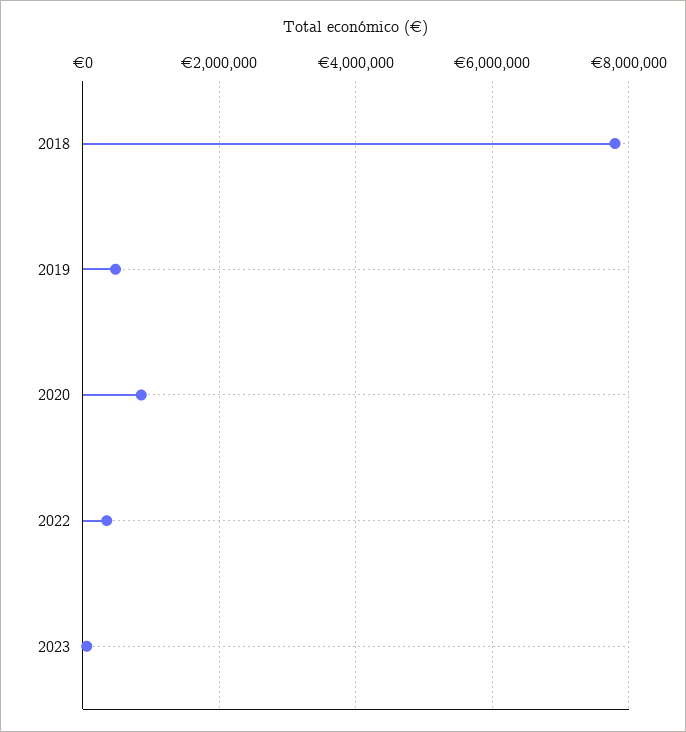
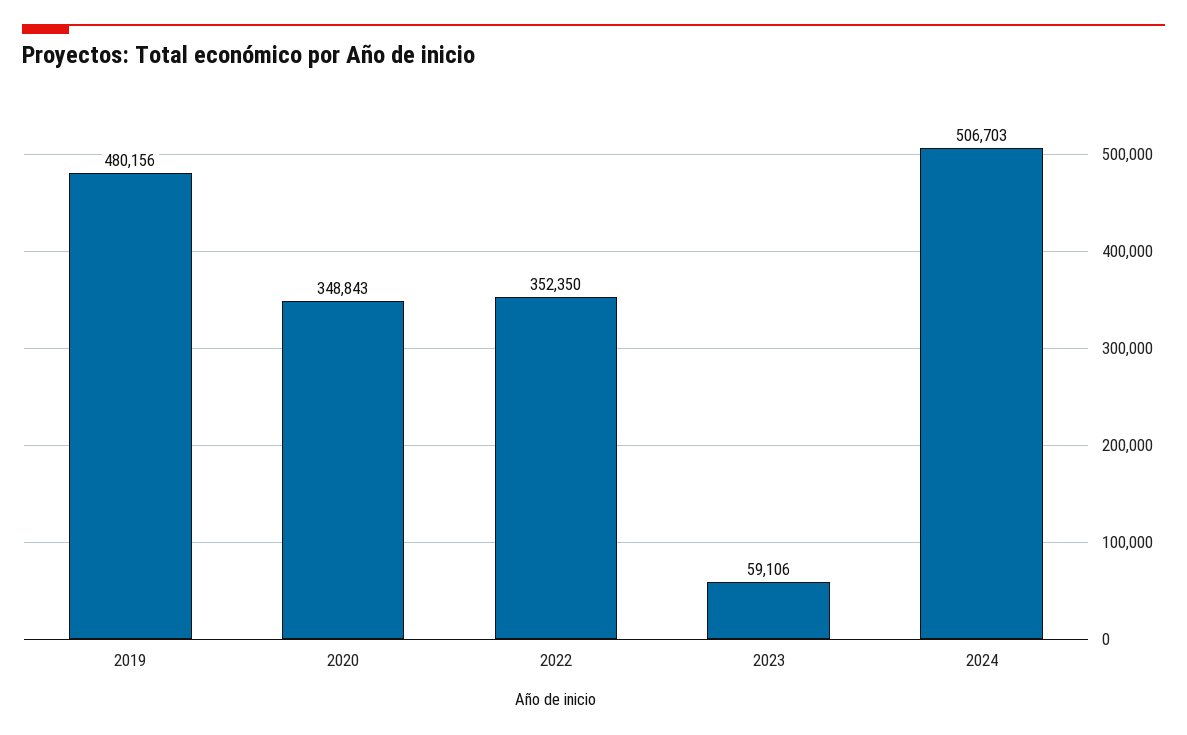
2018: 7800000 -> none
2020: 800000 -> 348843
2024: none -> 506703

